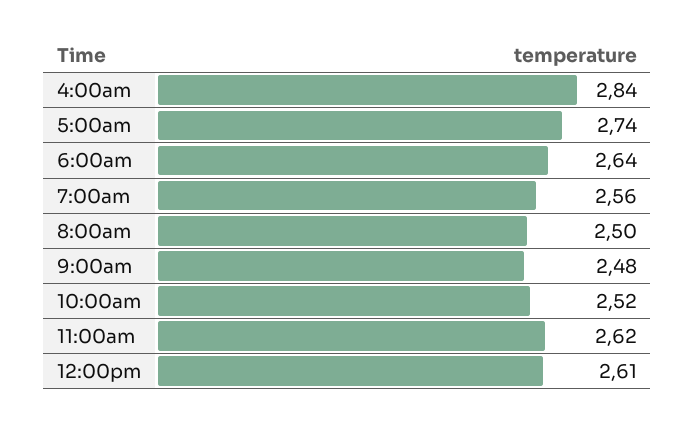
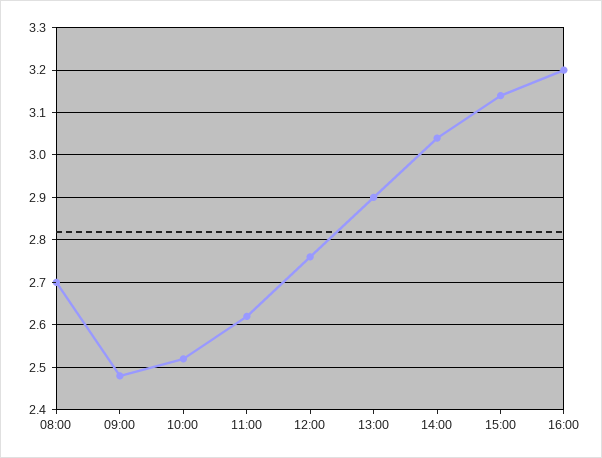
4:00am: 2.84 -> none
5:00am: 2.74 -> none
6:00am: 2.64 -> none
7:00am: 2.56 -> none
8:00am: 2.5 -> 2.7
12:00pm: 2.61 -> 2.75
13:00: none -> 2.9
14:00: none -> 3.05
15:00: none -> 3.15
16:00: none -> 3.2

